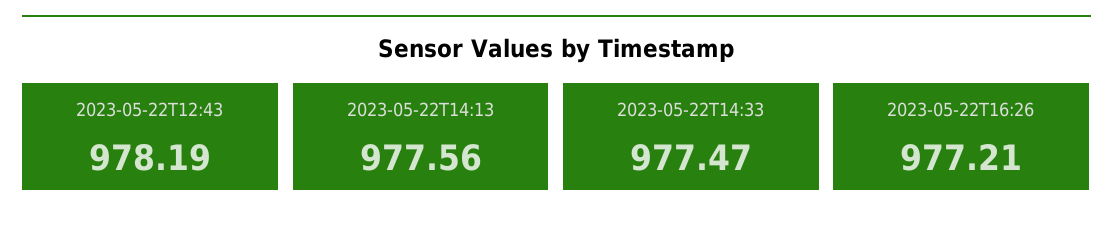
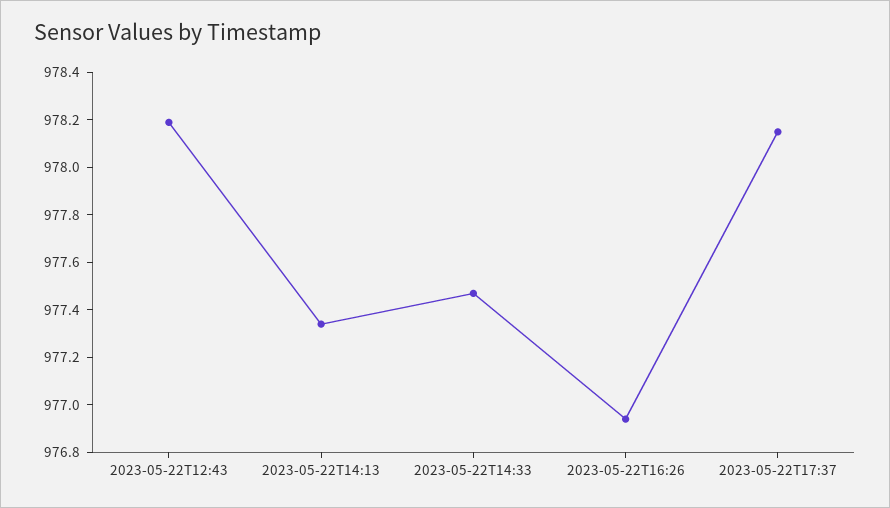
2023-05-22T14:13: 977.56 -> 977.35
2023-05-22T16:26: 977.21 -> 976.95
2023-05-22T17:37: none -> 978.15

